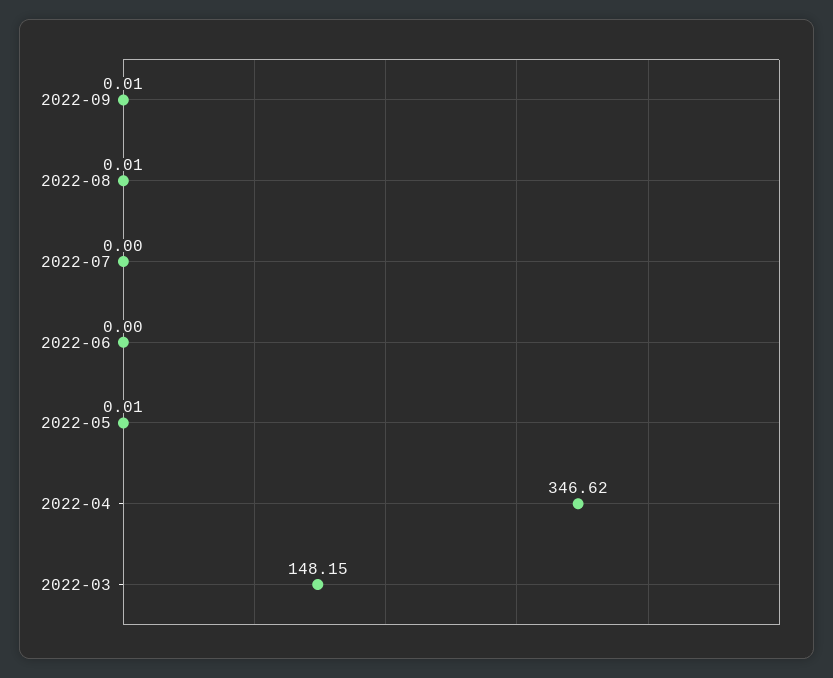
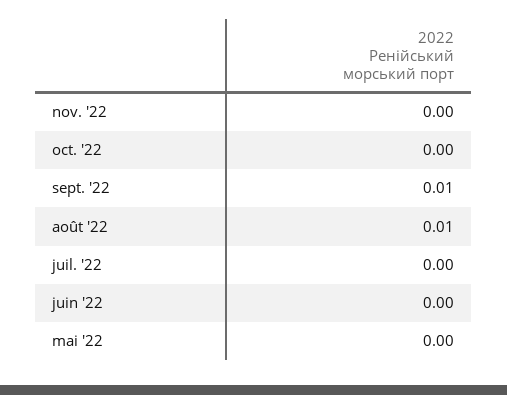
2022-05: 0.01 -> 0
2022-04: 346.62 -> none
2022-03: 148.15 -> none
nov. '22: none -> 0
oct. '22: none -> 0

